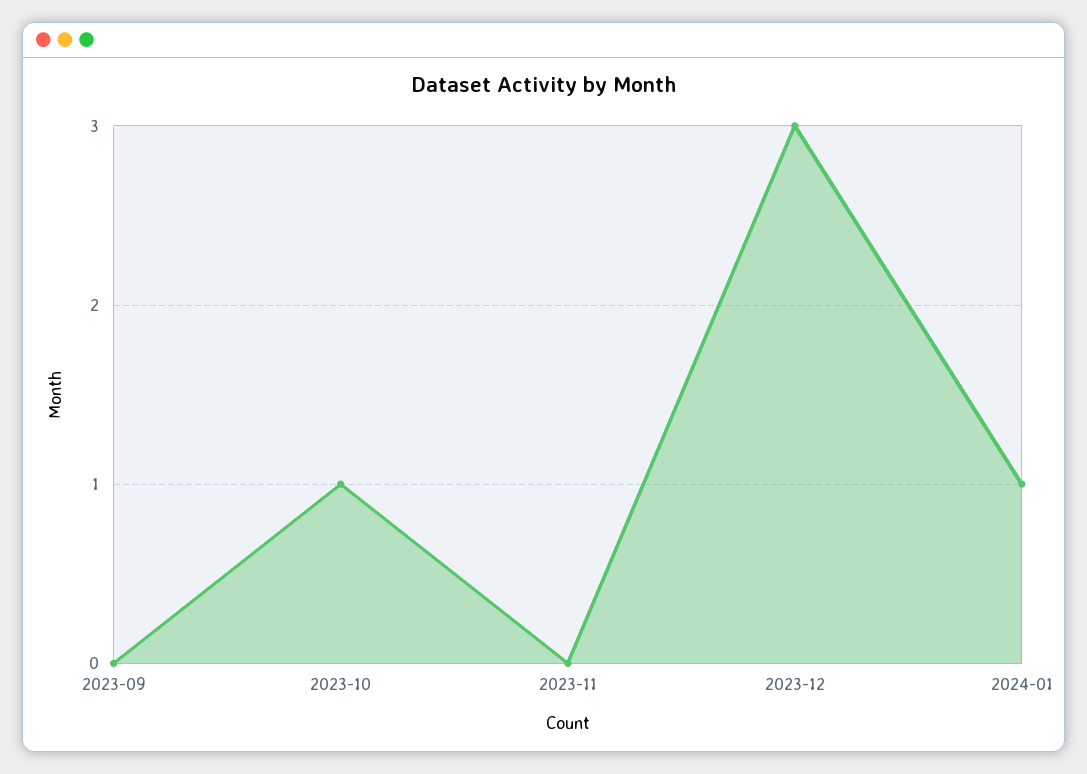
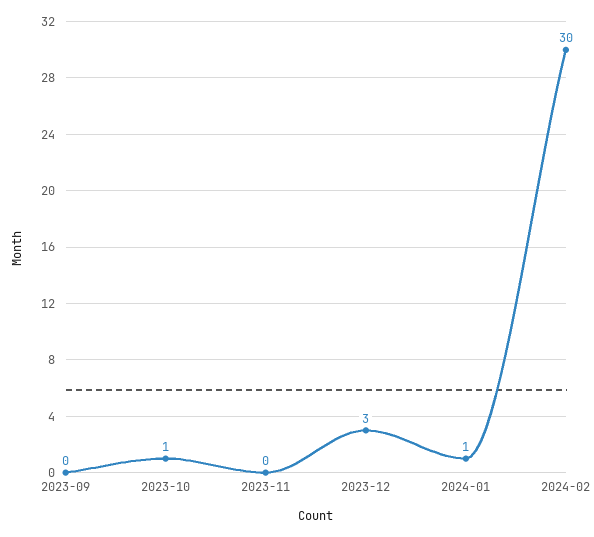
2024-02: none -> 30

